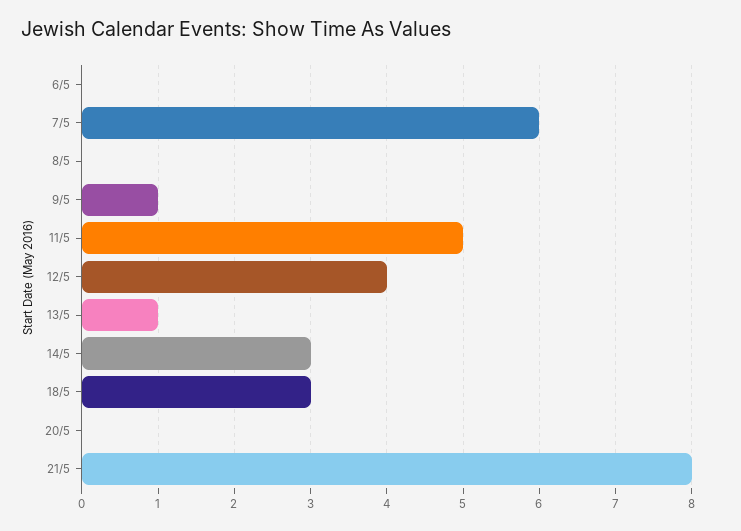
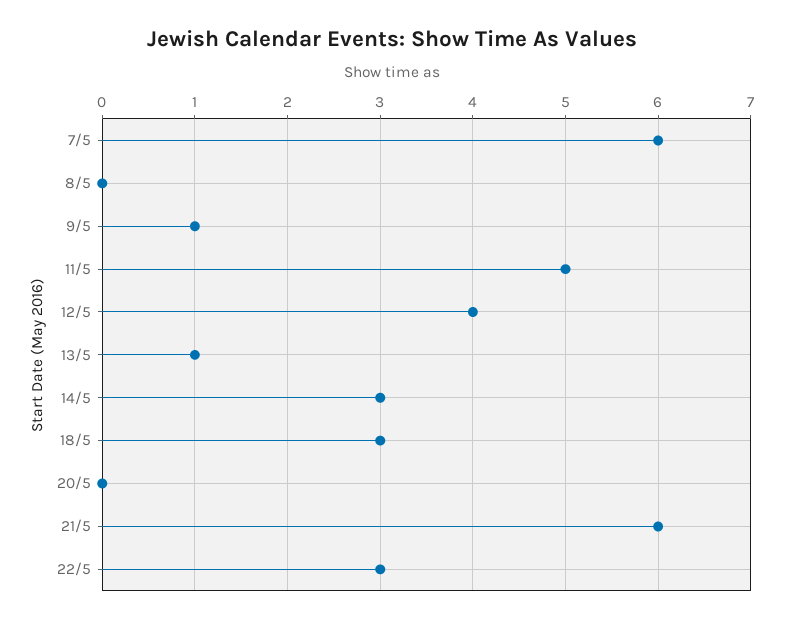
6/5: 0 -> none
21/5: 8 -> 6
22/5: none -> 3

